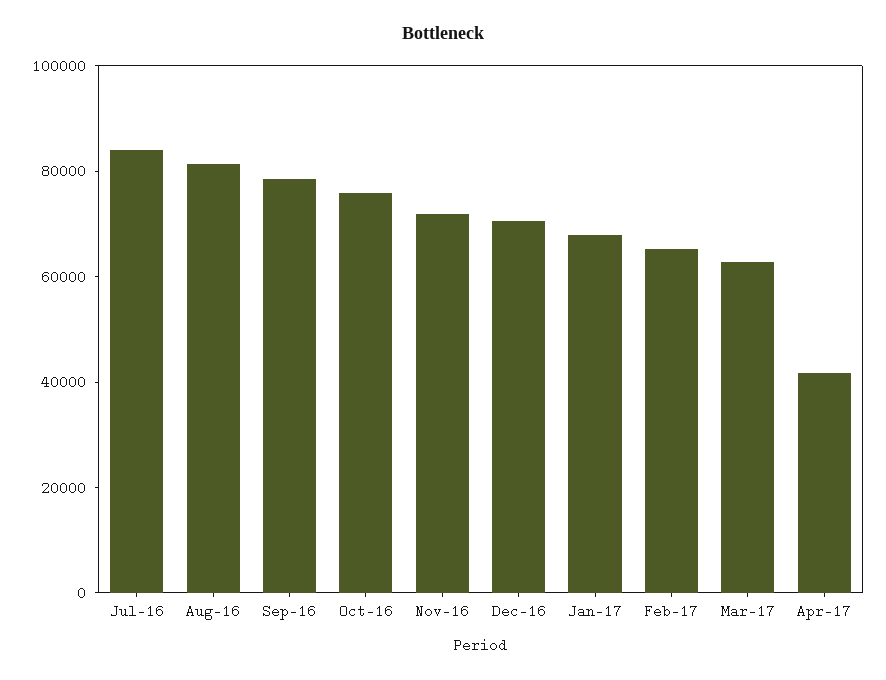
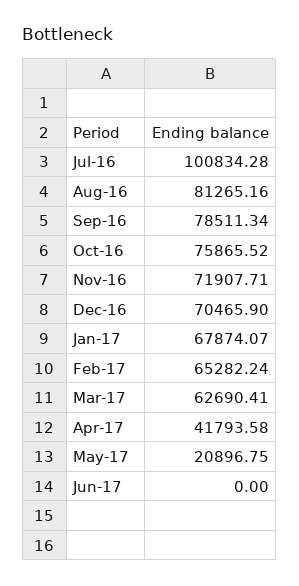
Jul-16: 85000 -> 100834.28
May-17: none -> 20896.75
Jun-17: none -> 0

